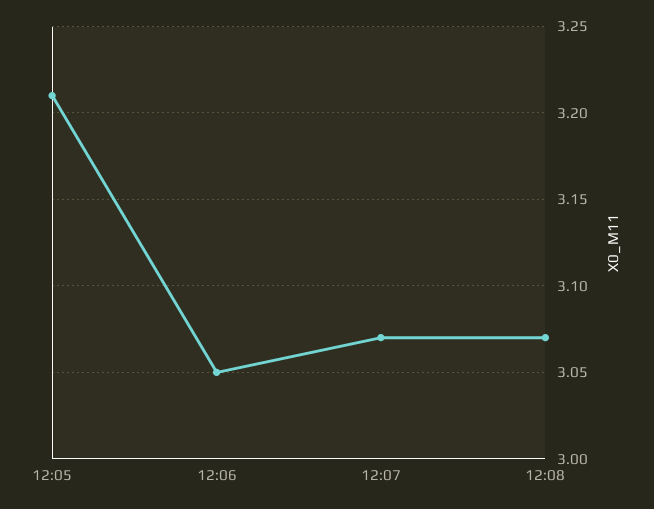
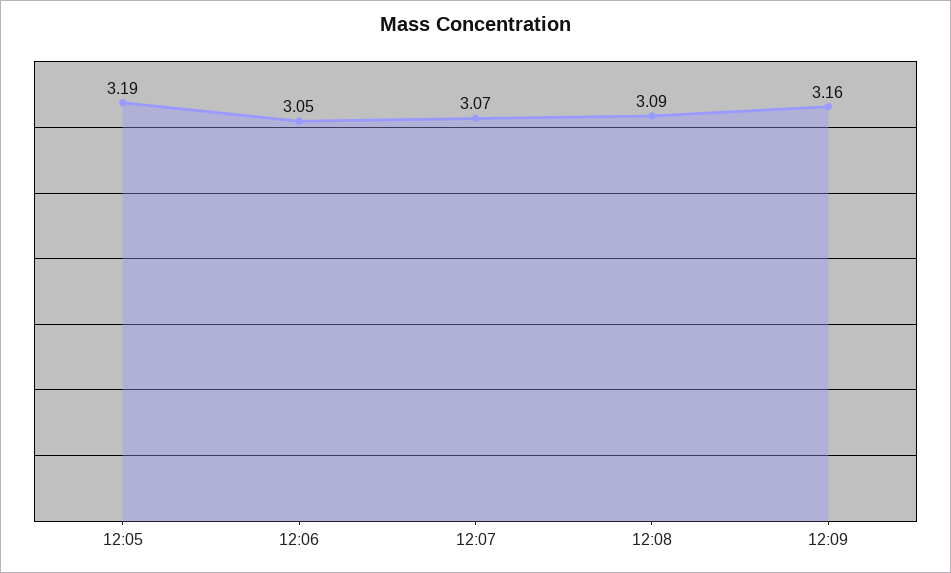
12:05: 3.21 -> 3.19
12:08: 3.07 -> 3.09
12:09: none -> 3.16

